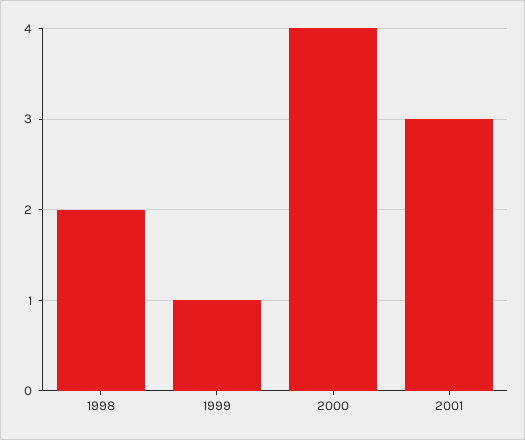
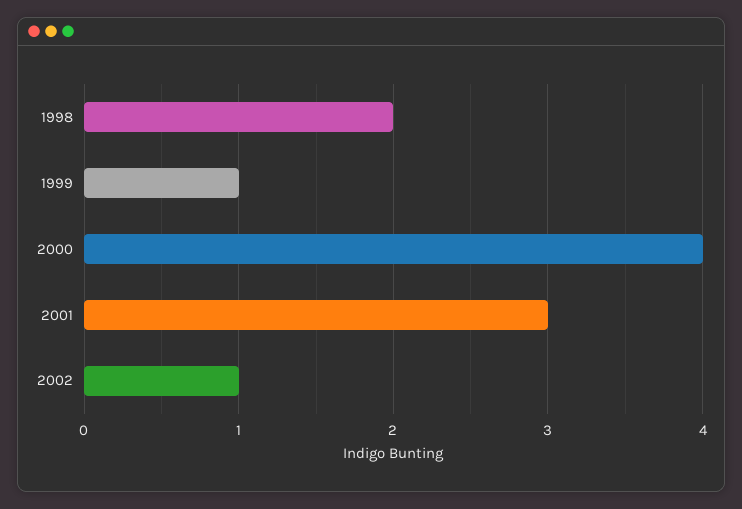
2002: none -> 1

